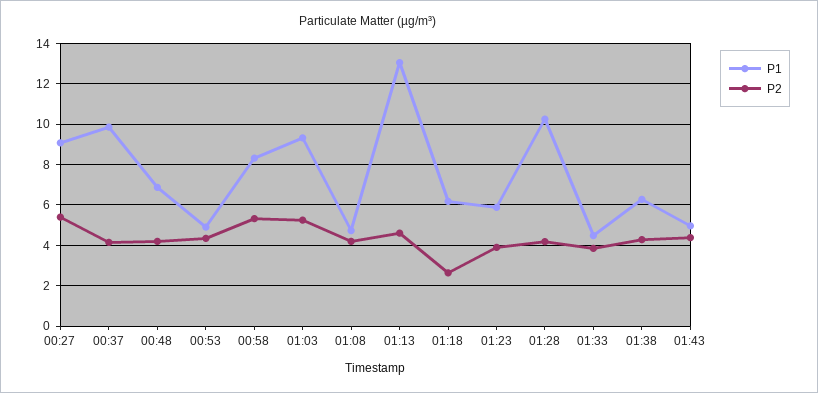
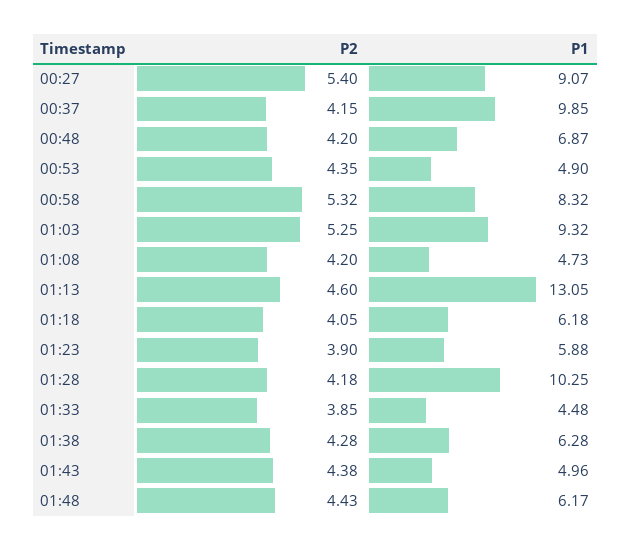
P2, 01:18: 2.5 -> 4.05
P2, 01:48: none -> 4.43
P1, 01:48: none -> 6.17

